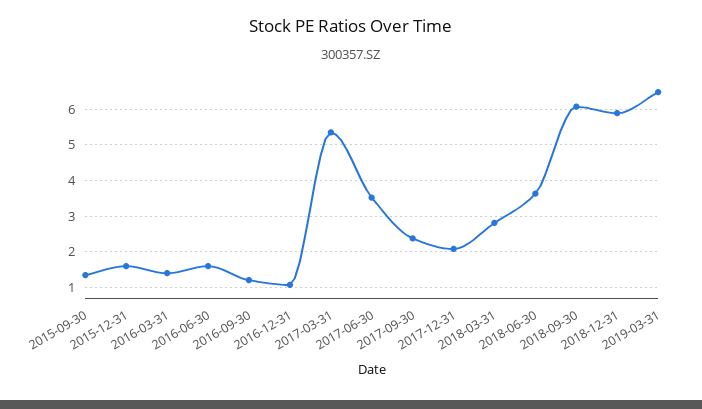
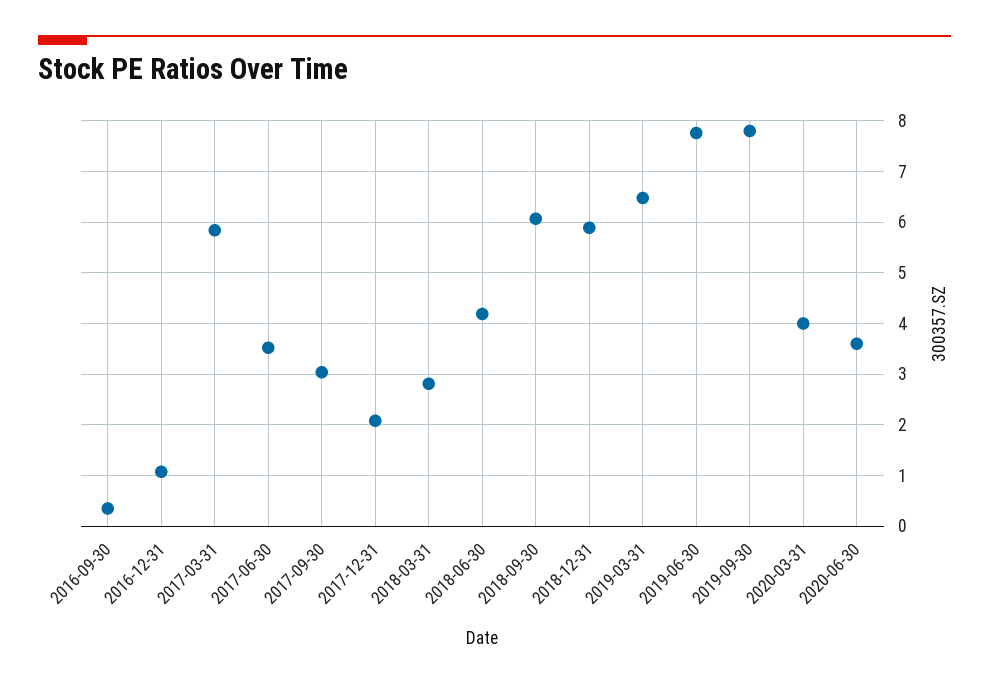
2015-09-30: 1.4 -> none
2015-12-31: 1.6 -> none
2016-03-31: 1.4 -> none
2016-06-30: 1.6 -> none
2016-09-30: 1.2 -> 0.4
2017-03-31: 5.4 -> 5.8
2017-09-30: 2.4 -> 3
2018-06-30: 3.6 -> 4.2
2019-06-30: none -> 7.8
2019-09-30: none -> 7.8
2020-03-31: none -> 4
2020-06-30: none -> 3.6

